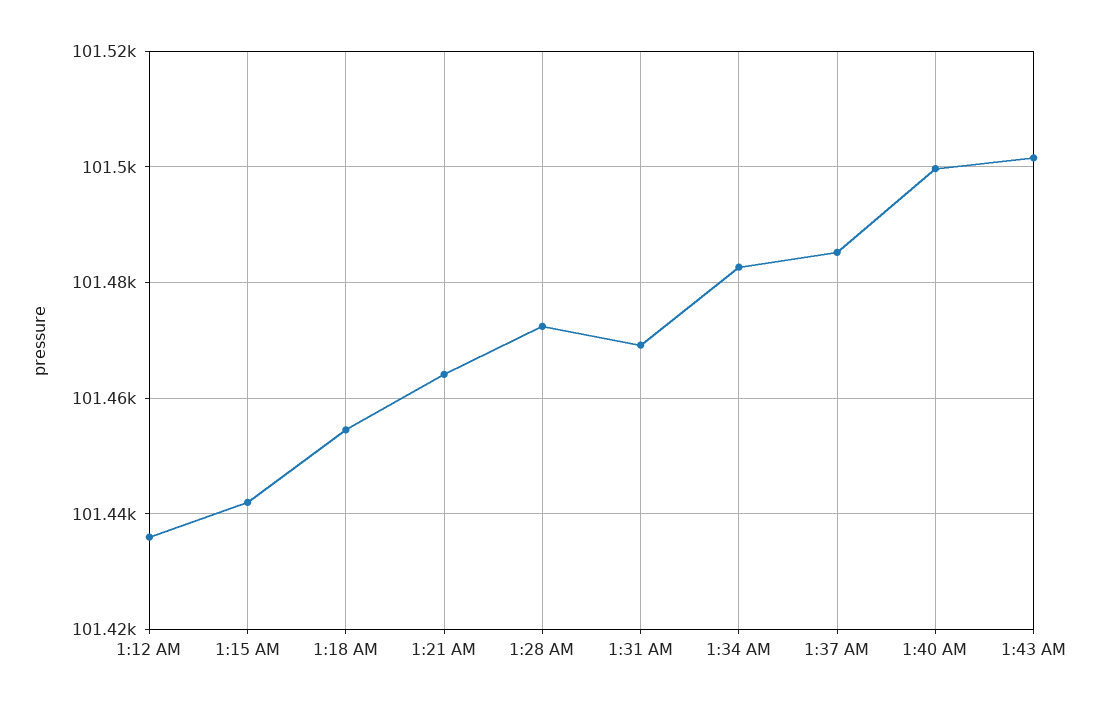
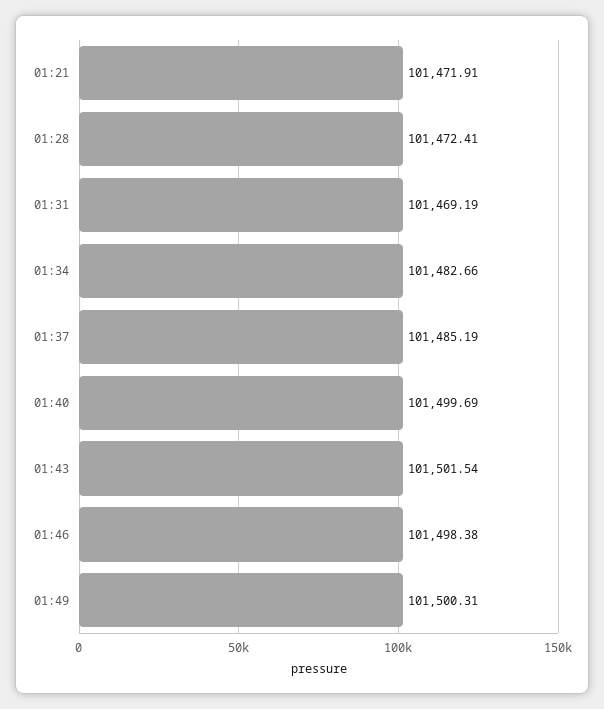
1:12 AM: 101436 -> none
1:15 AM: 101442 -> none
1:18 AM: 101454 -> none
1:21 AM: 101464 -> 101471.91
01:46: none -> 101498.38
01:49: none -> 101500.31

